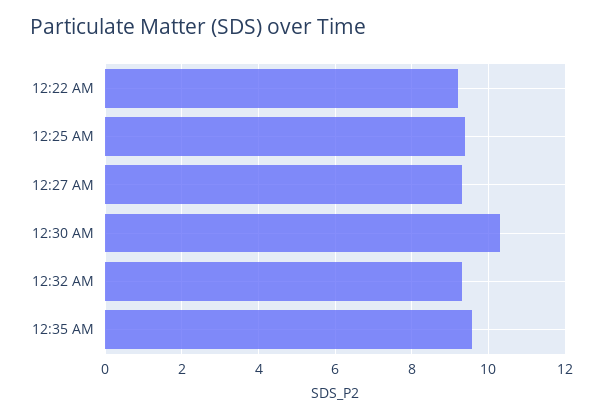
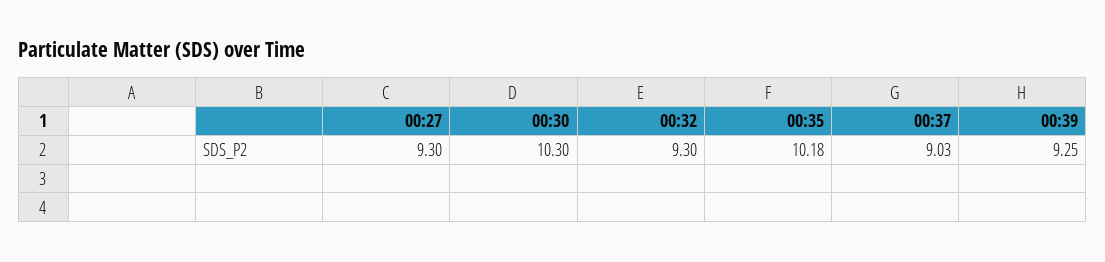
12:22 AM: 9.2 -> none
12:25 AM: 9.4 -> none
12:35 AM: 9.6 -> 10.18
00:37: none -> 9.03
00:39: none -> 9.25

